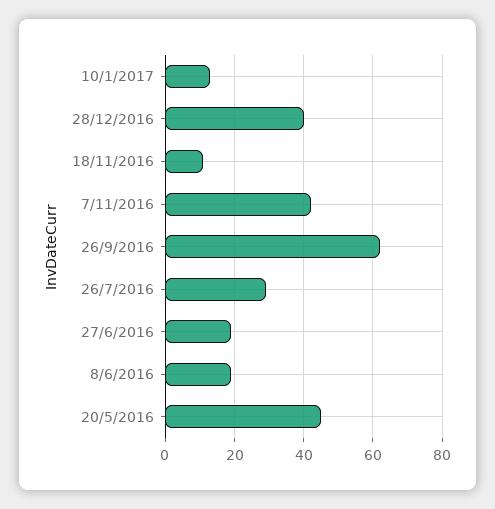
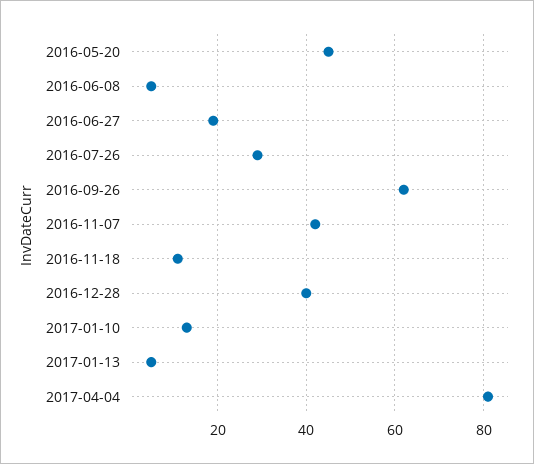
8/6/2016: 20 -> 5
2017-01-13: none -> 5
2017-04-04: none -> 80

